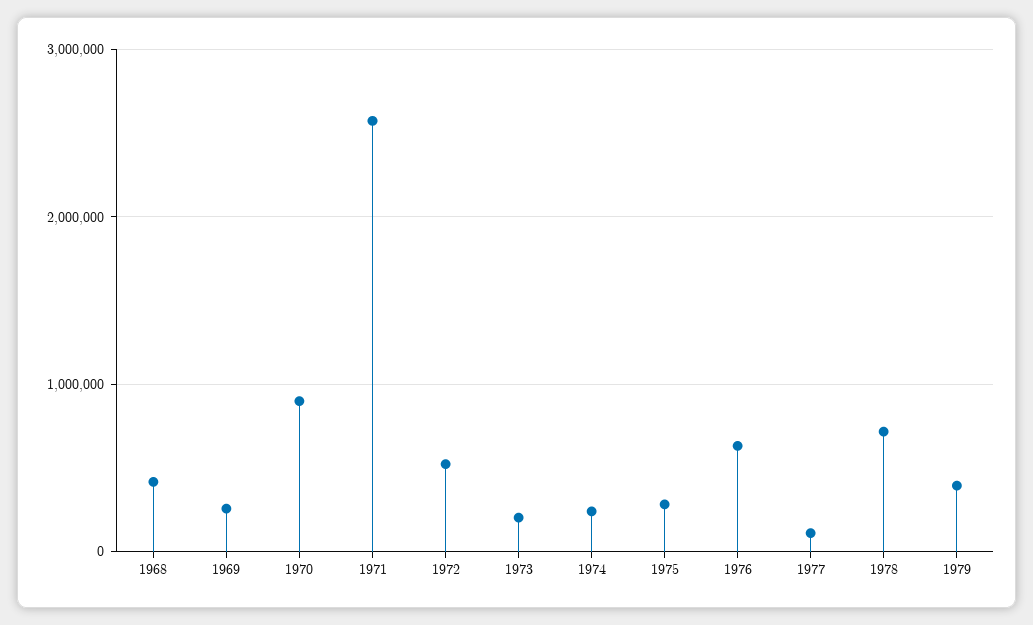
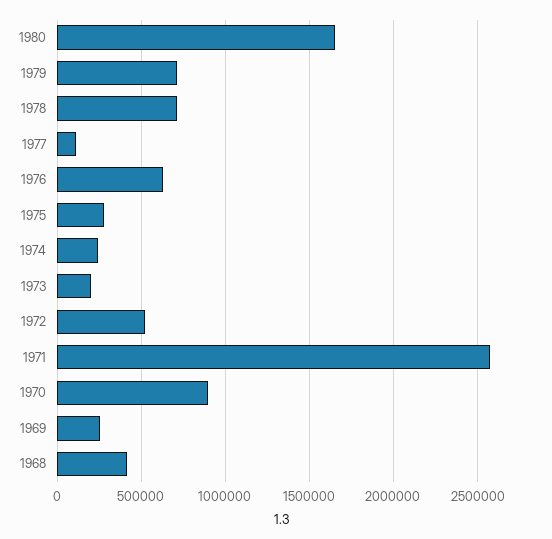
1979: 400000 -> 700000
1980: none -> 1650000

